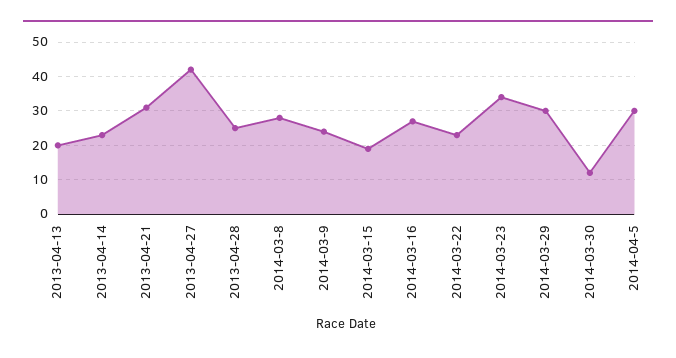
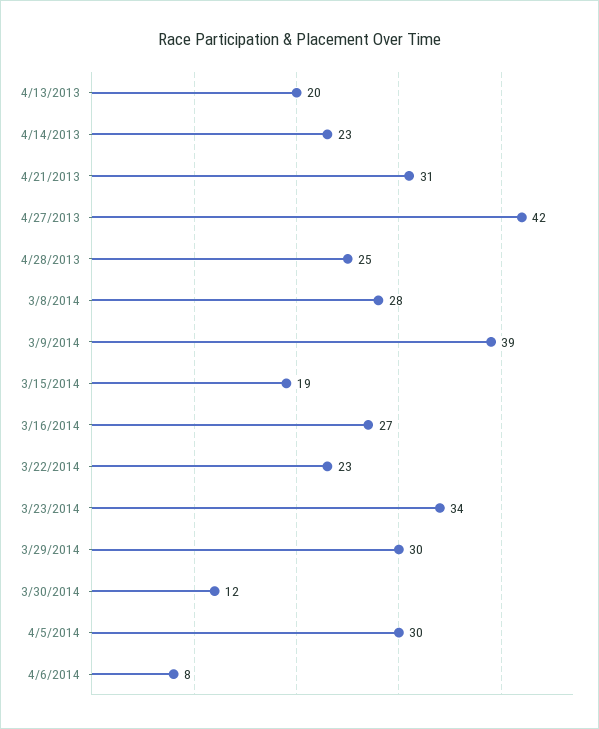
2014-03-9: 25 -> 39
4/6/2014: none -> 8

